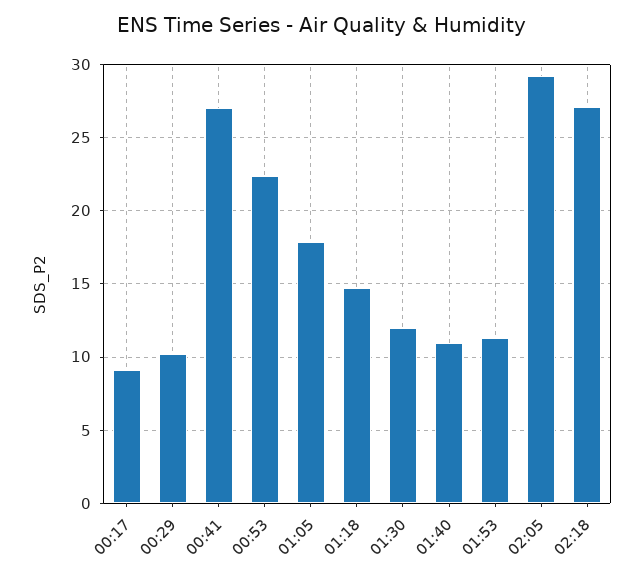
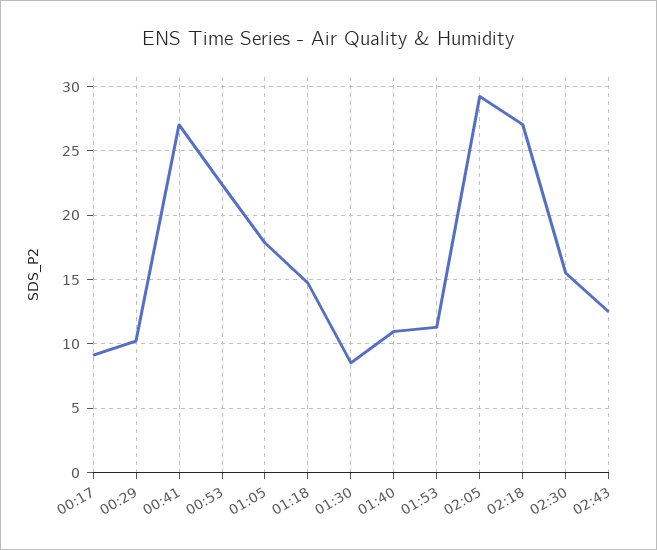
01:30: 12 -> 8.5
02:30: none -> 15.5
02:43: none -> 12.5

